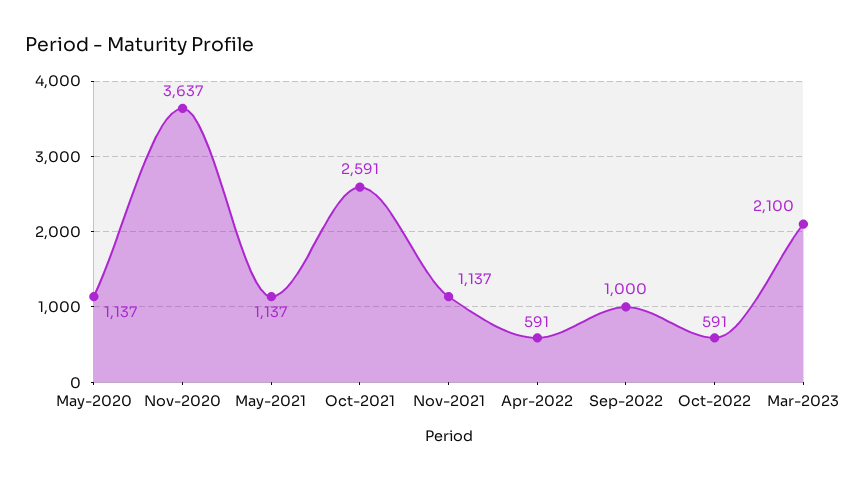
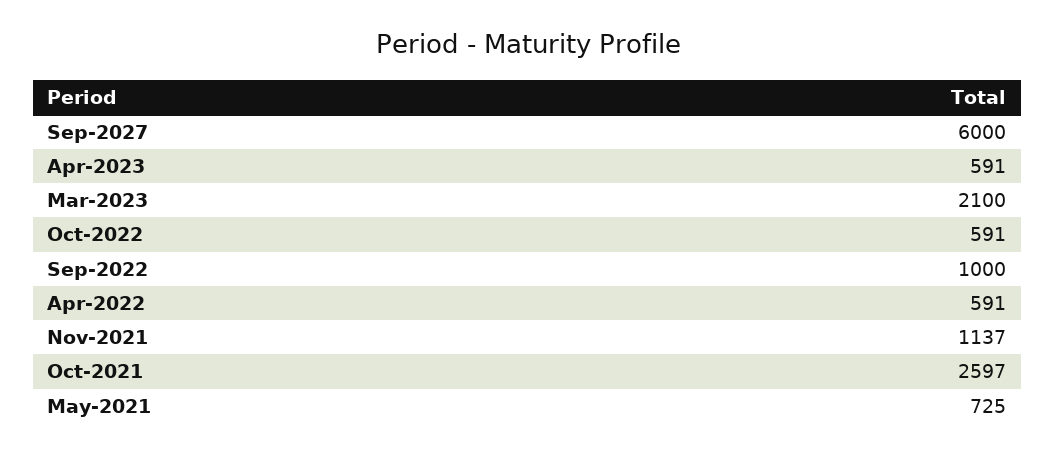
May-2020: 1137 -> none
Nov-2020: 3637 -> none
May-2021: 1137 -> 725
Oct-2021: 2591 -> 2597
Sep-2027: none -> 6000
Apr-2023: none -> 591

